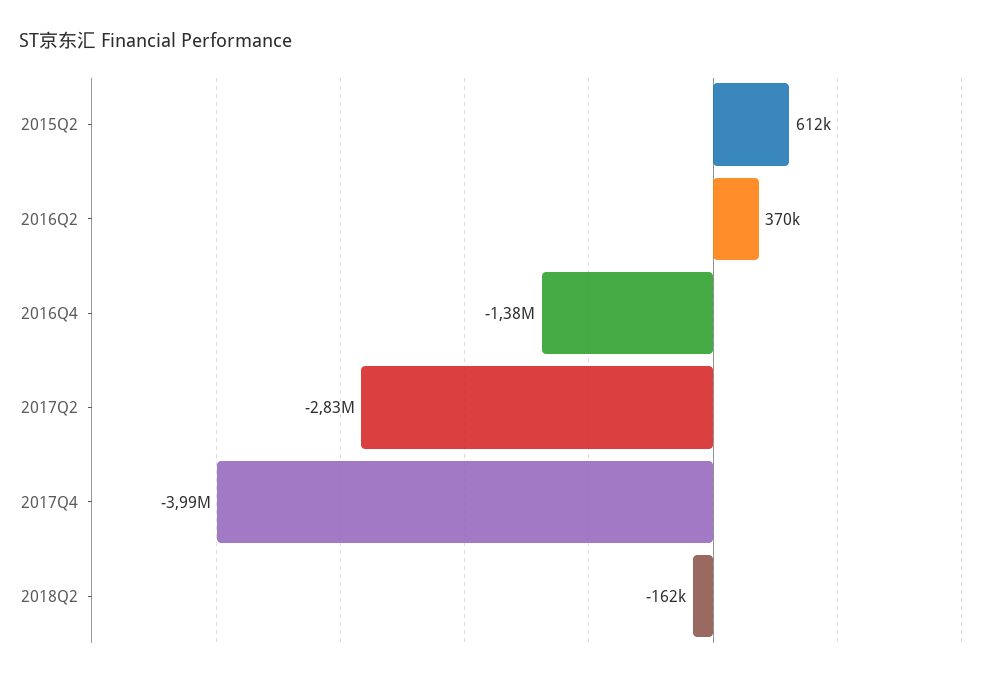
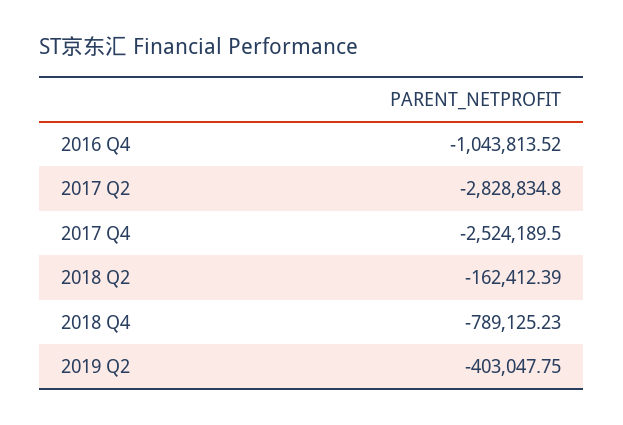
2015Q2: 612000 -> none
2016Q2: 370000 -> none
2016Q4: -1380000 -> -1043813.52
2017Q4: -3990000 -> -2524189.5
2018 Q4: none -> -789125.23
2019 Q2: none -> -403047.75

